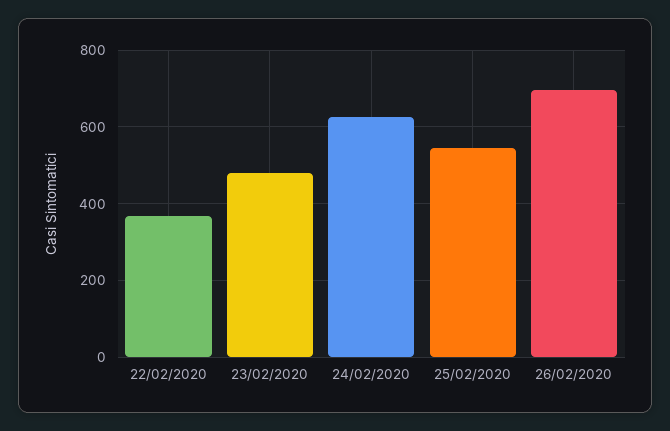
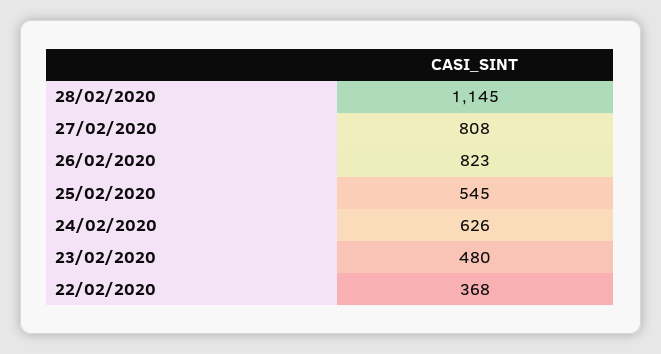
26/02/2020: 700 -> 823
28/02/2020: none -> 1145
27/02/2020: none -> 808

